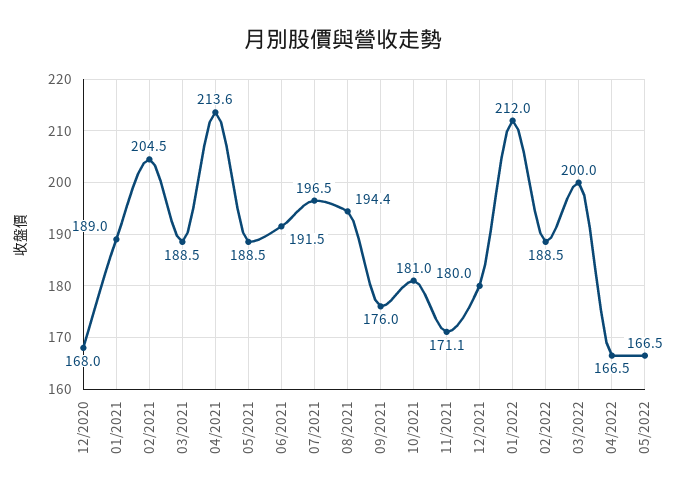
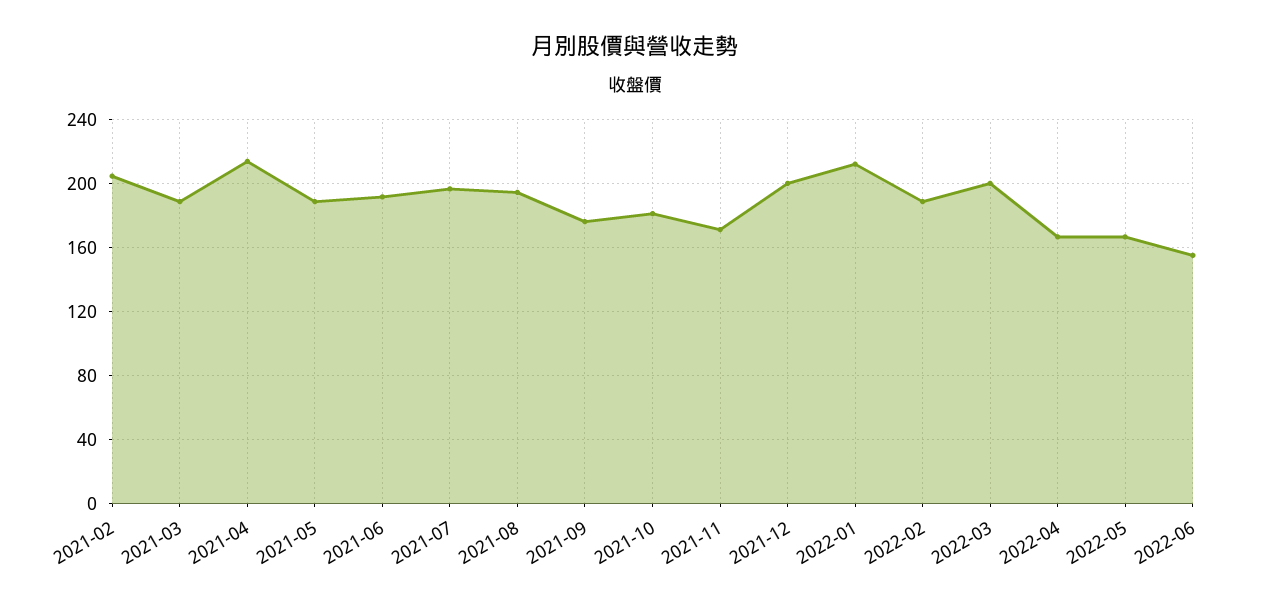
12/2020: 168 -> none
01/2021: 189 -> none
12/2021: 180 -> 200
2022-06: none -> 155

